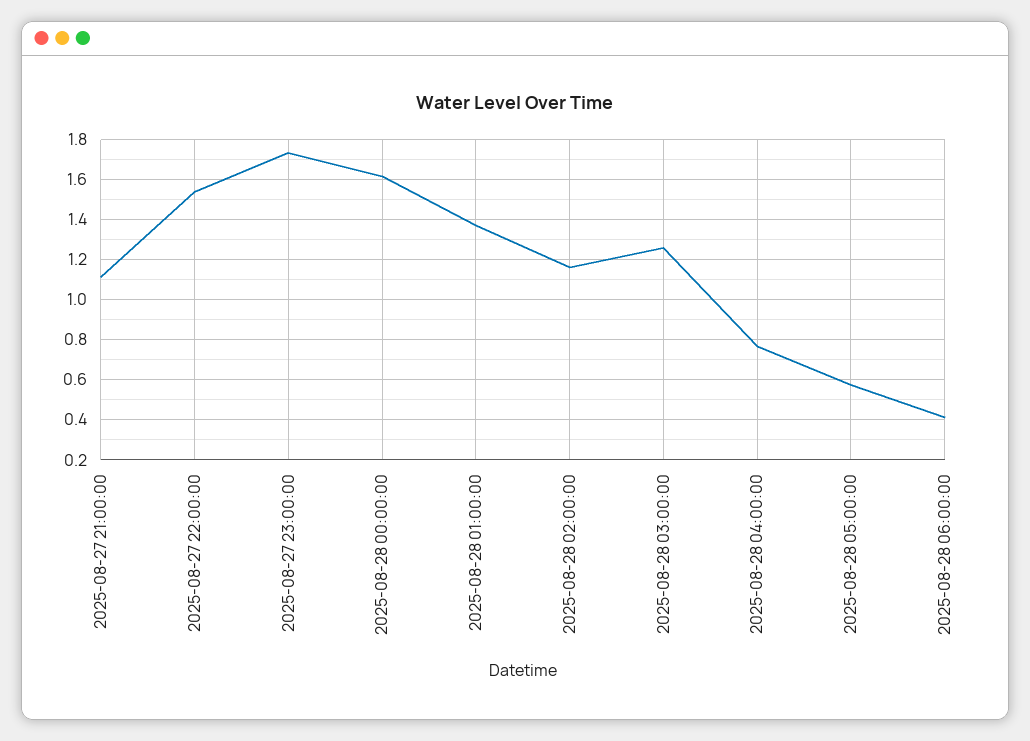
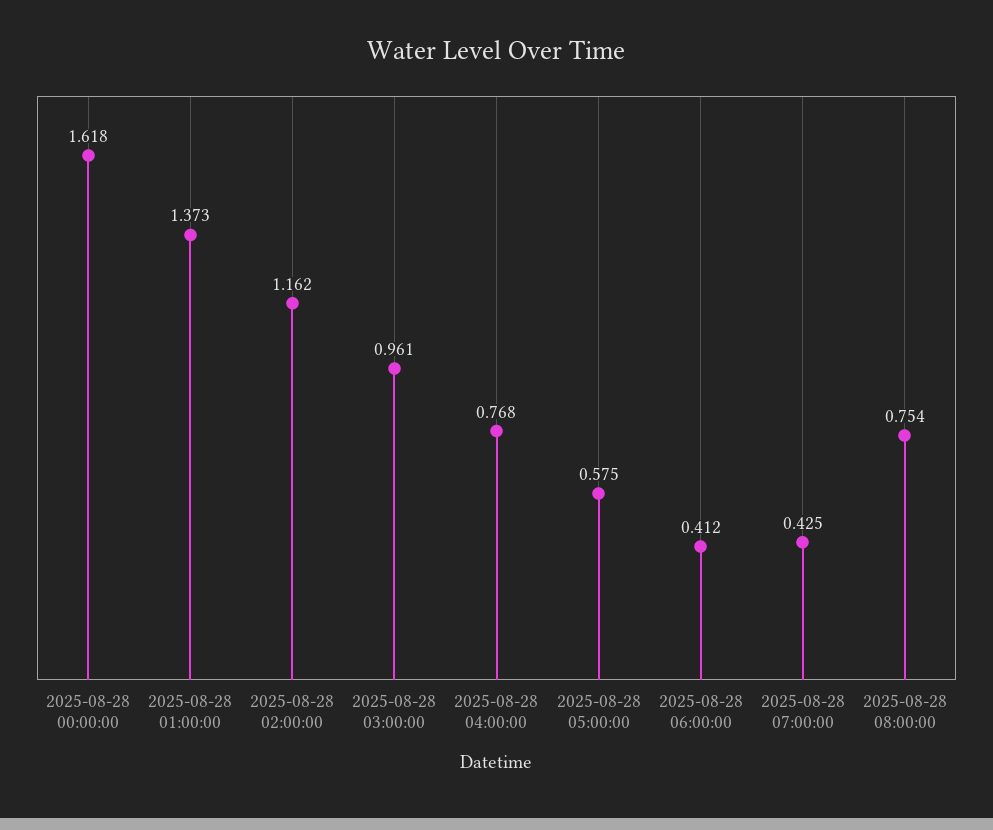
2025-08-27 21:00:00: 1.1 -> none
2025-08-27 22:00:00: 1.55 -> none
2025-08-27 23:00:00: 1.75 -> none
2025-08-28 03:00:00: 1.25 -> 0.961
2025-08-28 07:00:00: none -> 0.425
2025-08-28 08:00:00: none -> 0.754

